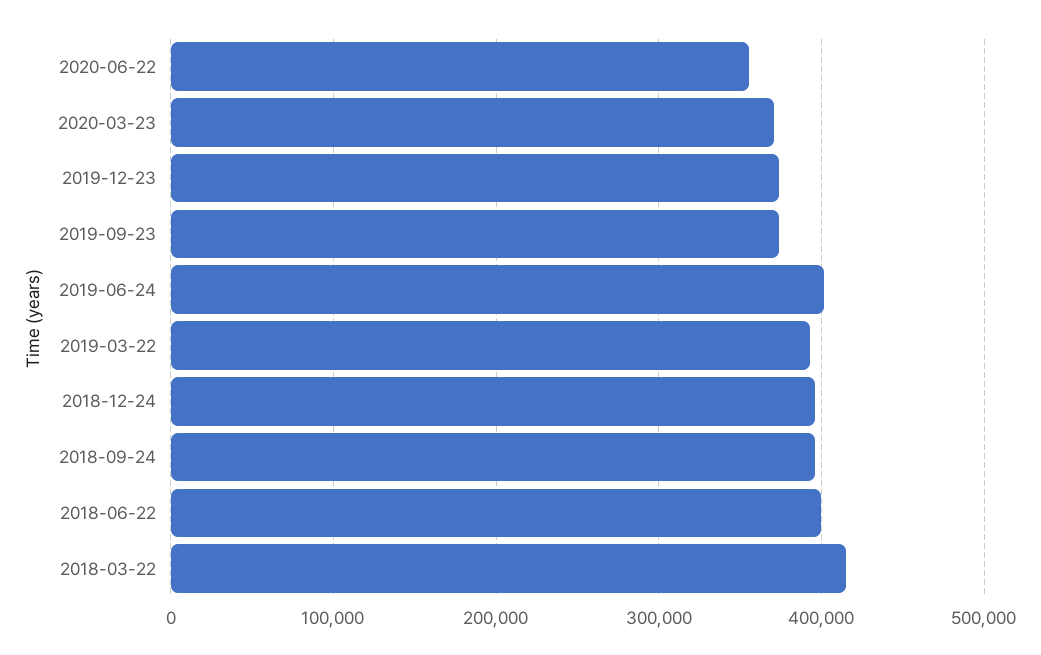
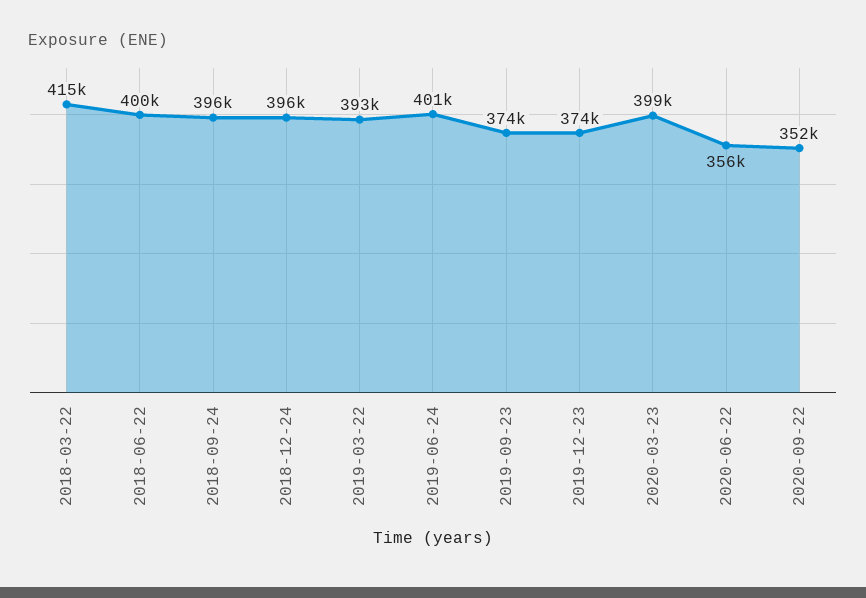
2020-03-23: 370000 -> 399000
2020-09-22: none -> 352000

